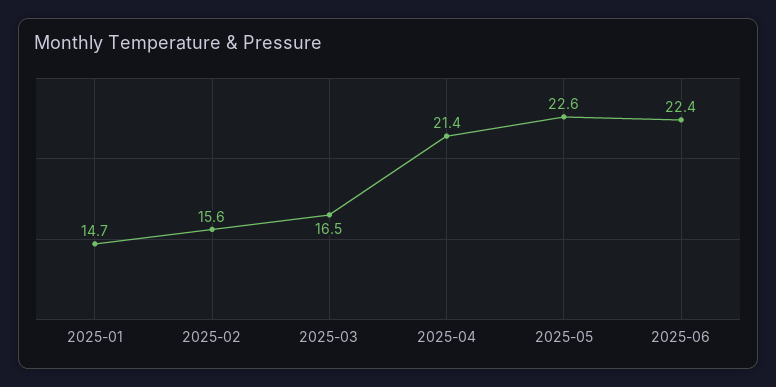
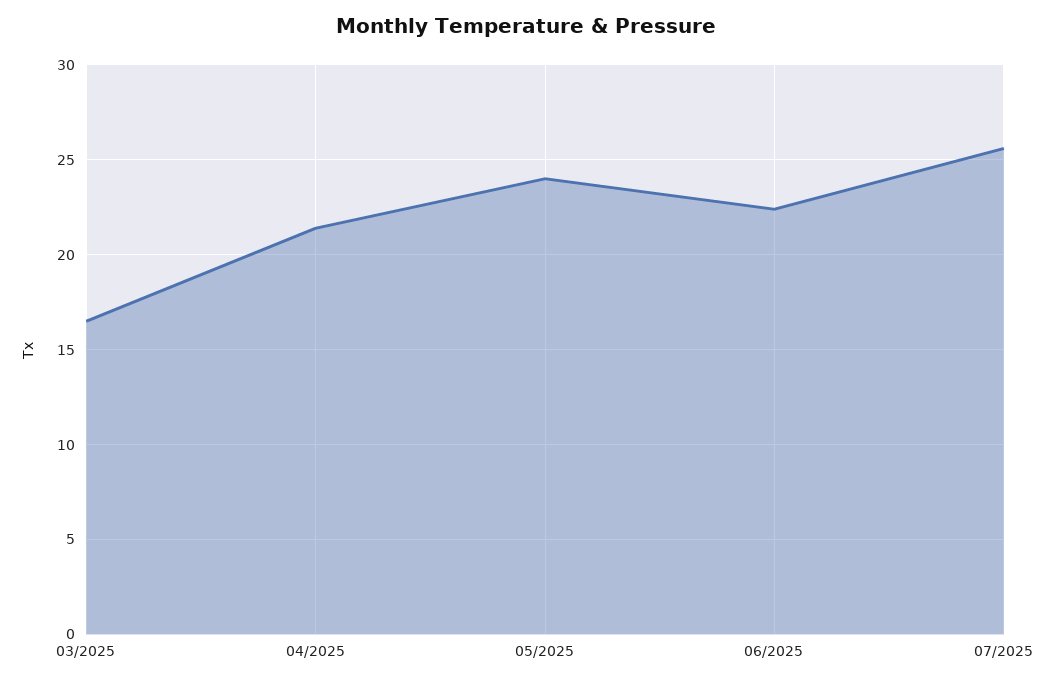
2025-01: 14.7 -> none
2025-02: 15.6 -> none
2025-05: 22.6 -> 24
07/2025: none -> 25.5

